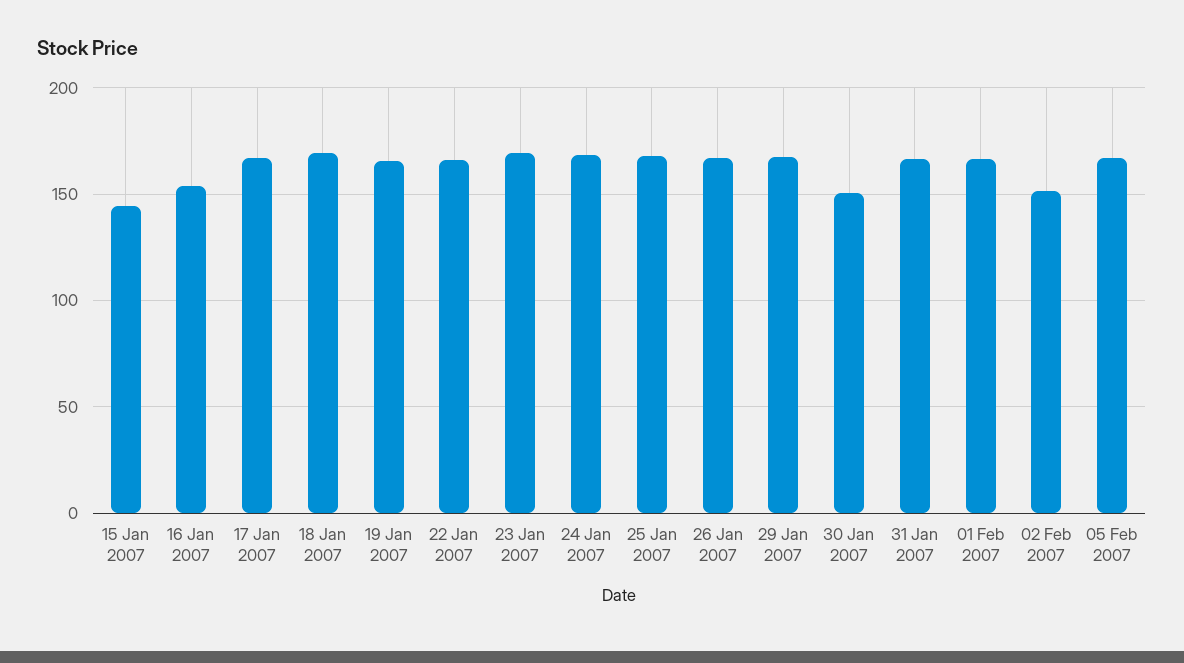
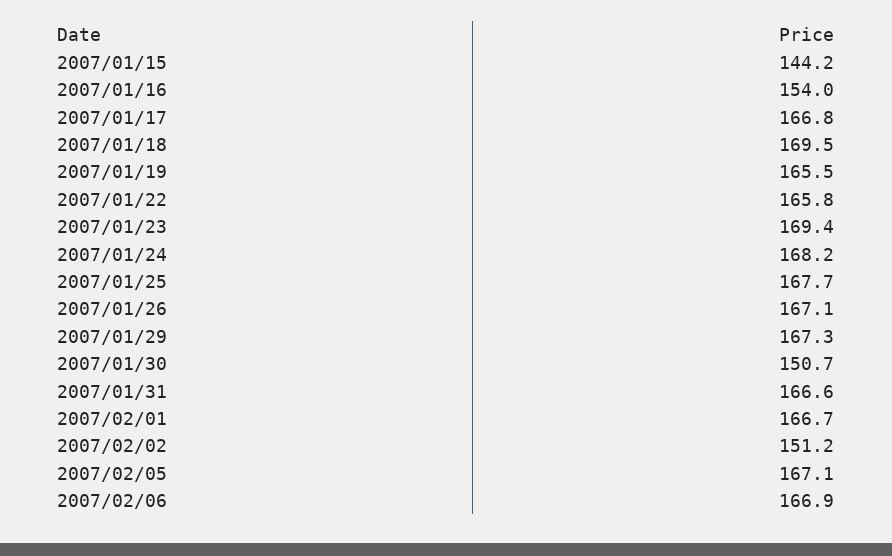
2007/02/06: none -> 166.9

